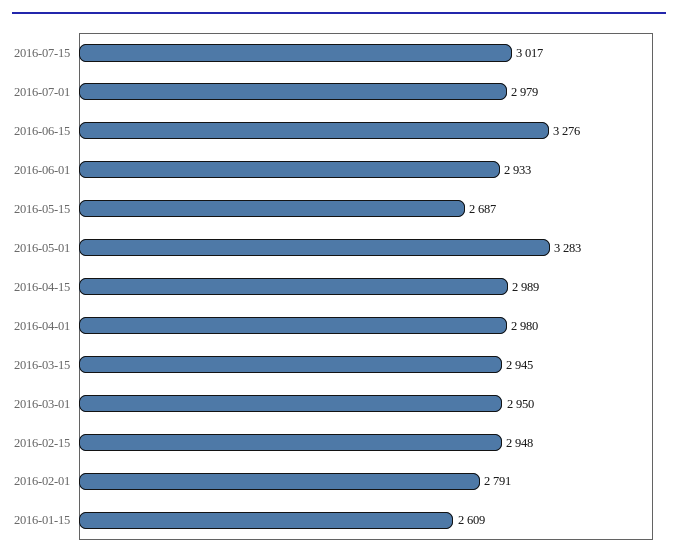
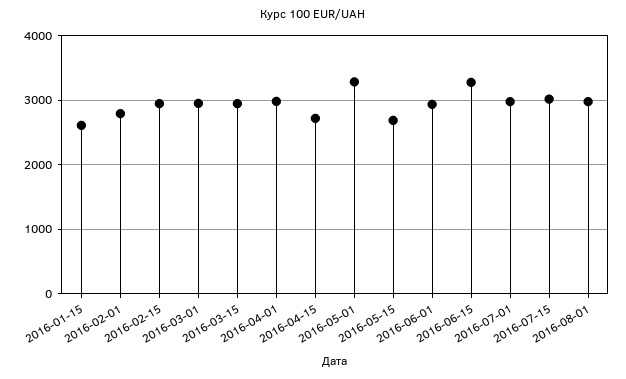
2016-04-15: 2989 -> 2700
2016-08-01: none -> 3000

